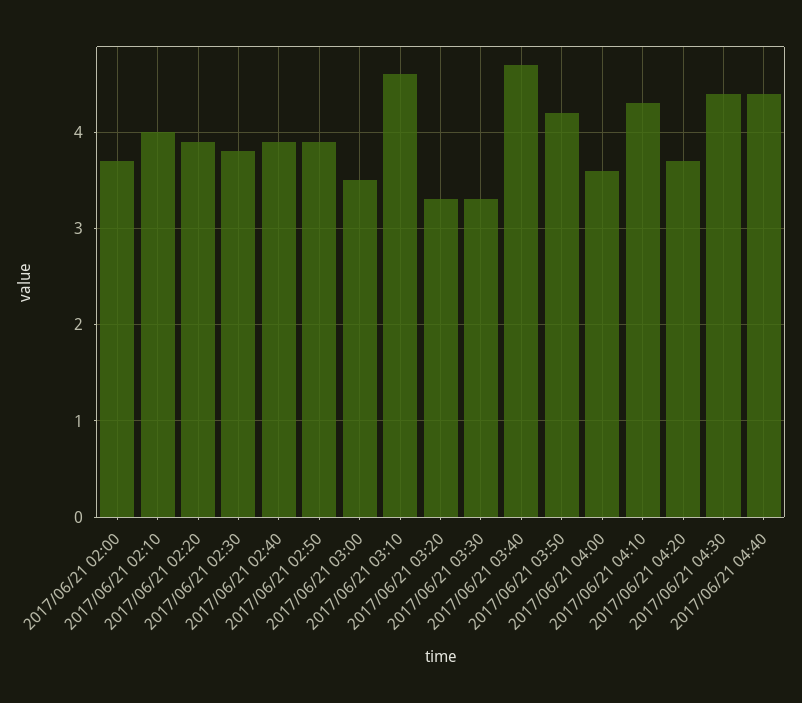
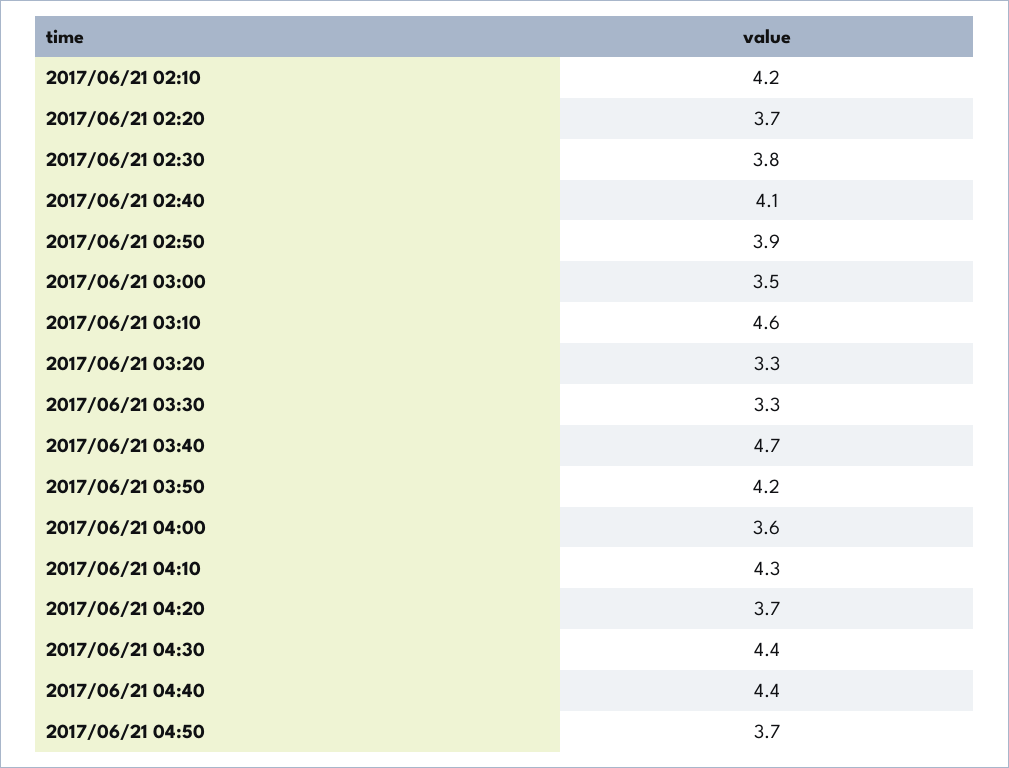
2017/06/21 02:00: 3.7 -> none
2017/06/21 02:10: 4 -> 4.2
2017/06/21 02:20: 3.9 -> 3.7
2017/06/21 02:40: 3.9 -> 4.1
2017/06/21 04:50: none -> 3.7

